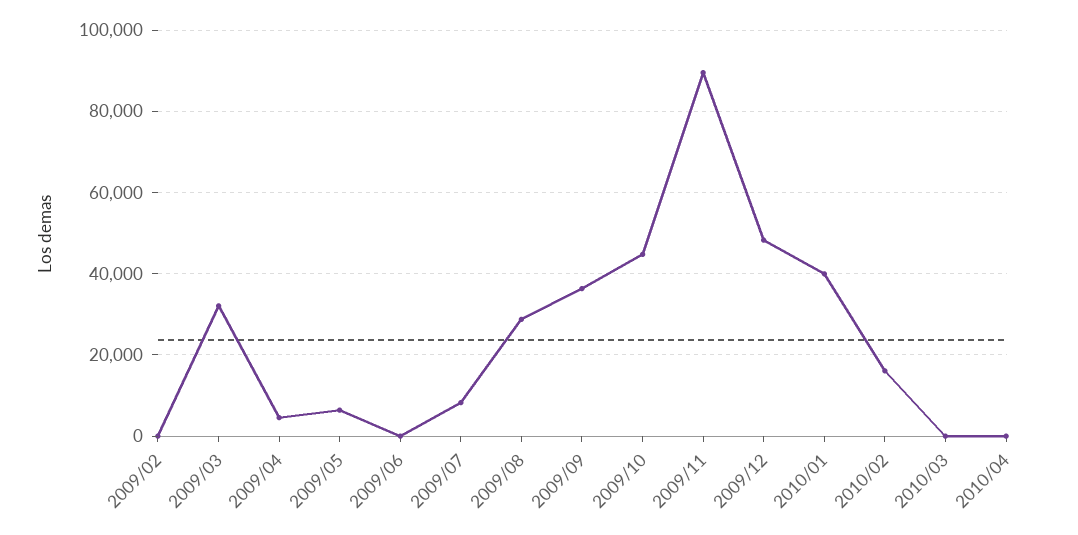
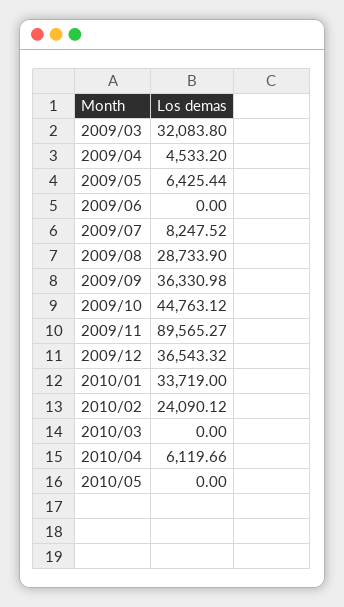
2009/02: 0 -> none
2009/12: 48000 -> 36543.32
2010/01: 40000 -> 33719
2010/02: 16000 -> 24090.12
2010/04: 0 -> 6119.66
2010/05: none -> 0

